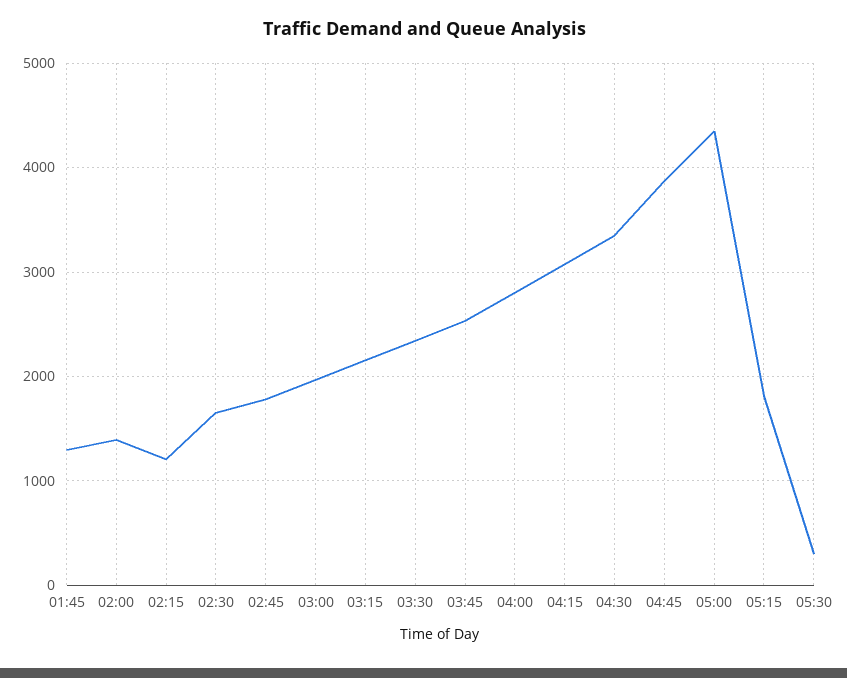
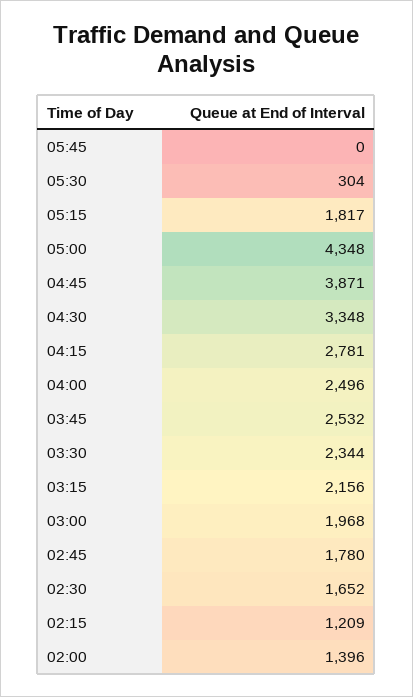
01:45: 1300 -> none
04:00: 2800 -> 2496
04:15: 3100 -> 2781
05:45: none -> 0

